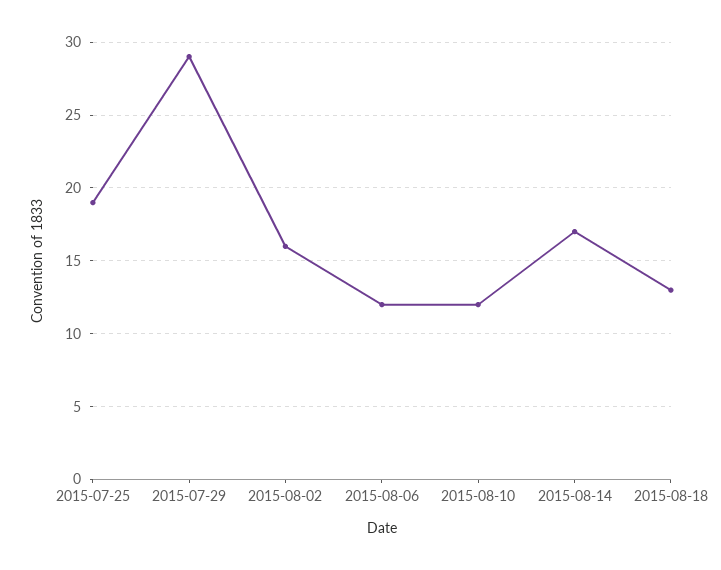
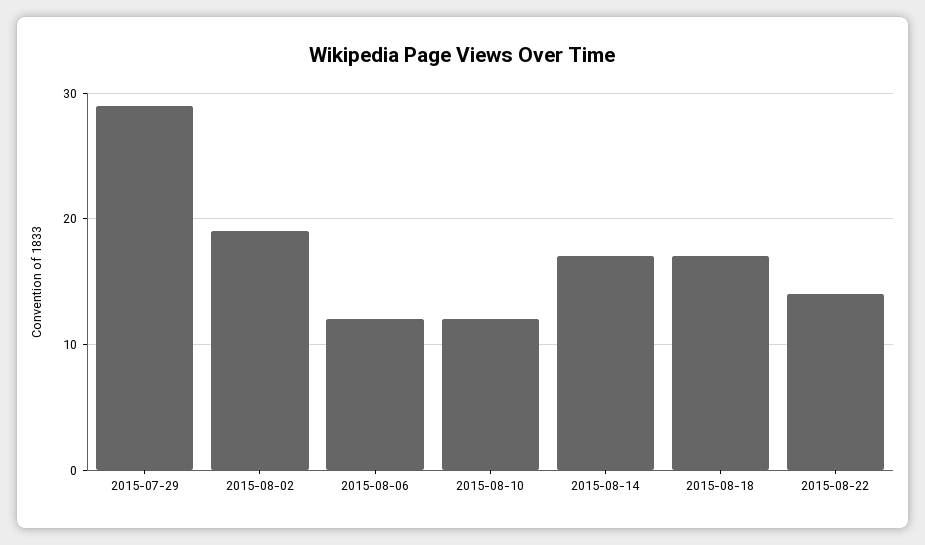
2015-07-25: 19 -> none
2015-08-02: 16 -> 19
2015-08-18: 13 -> 17
2015-08-22: none -> 14

